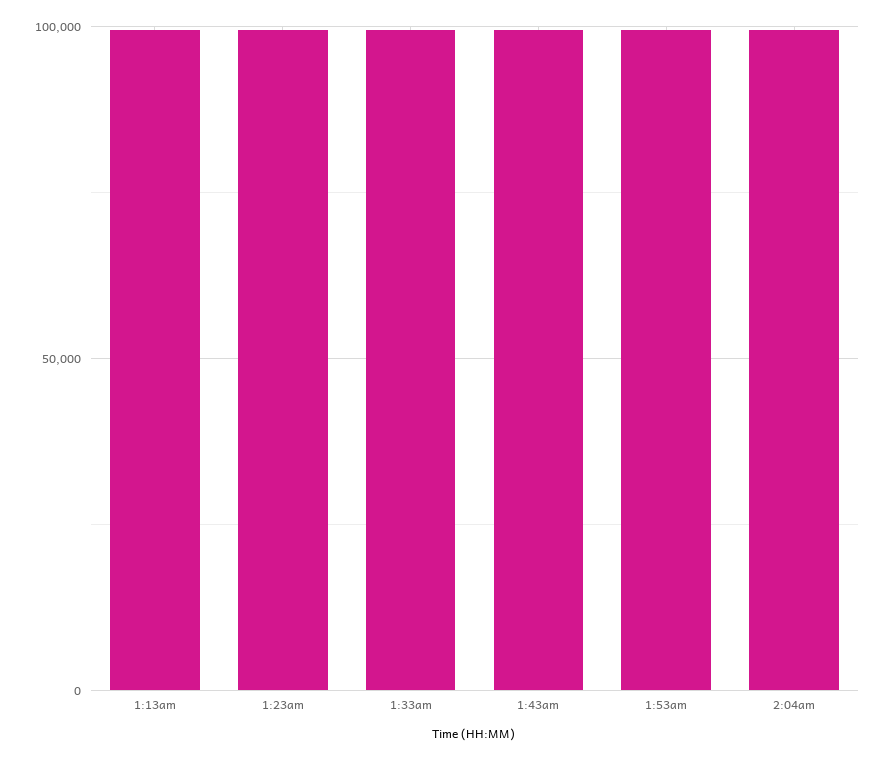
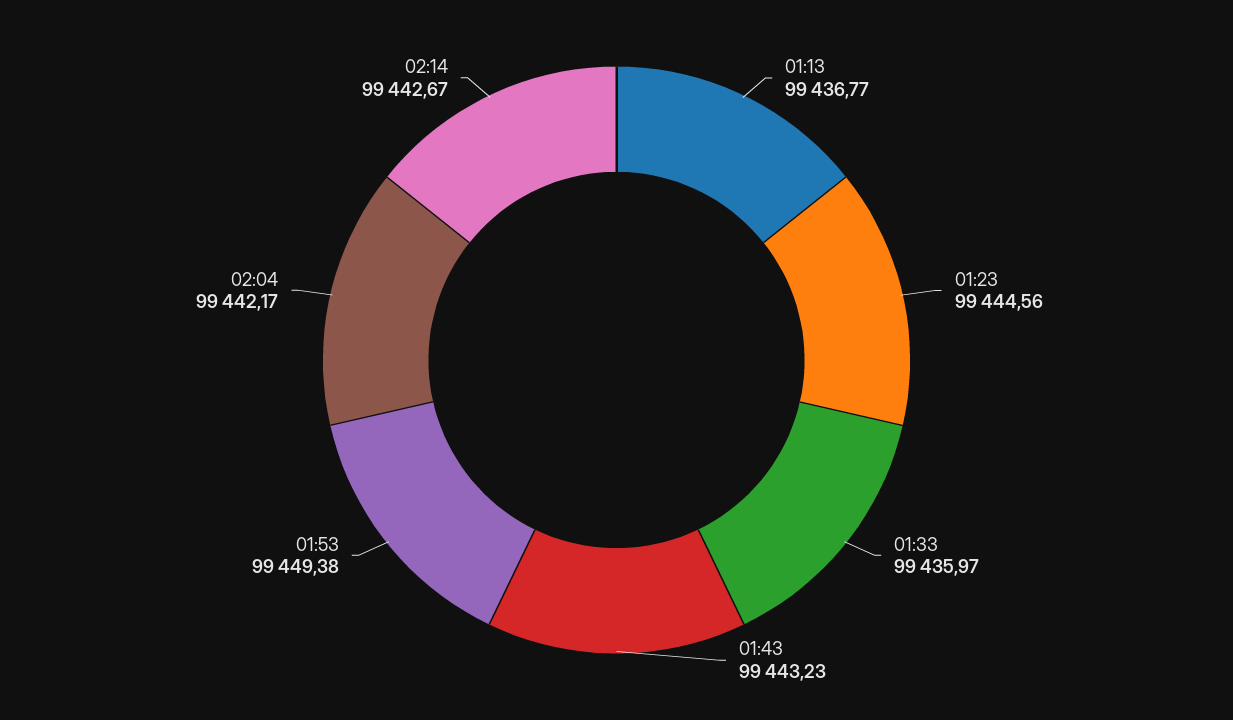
02:14: none -> 99442.67

